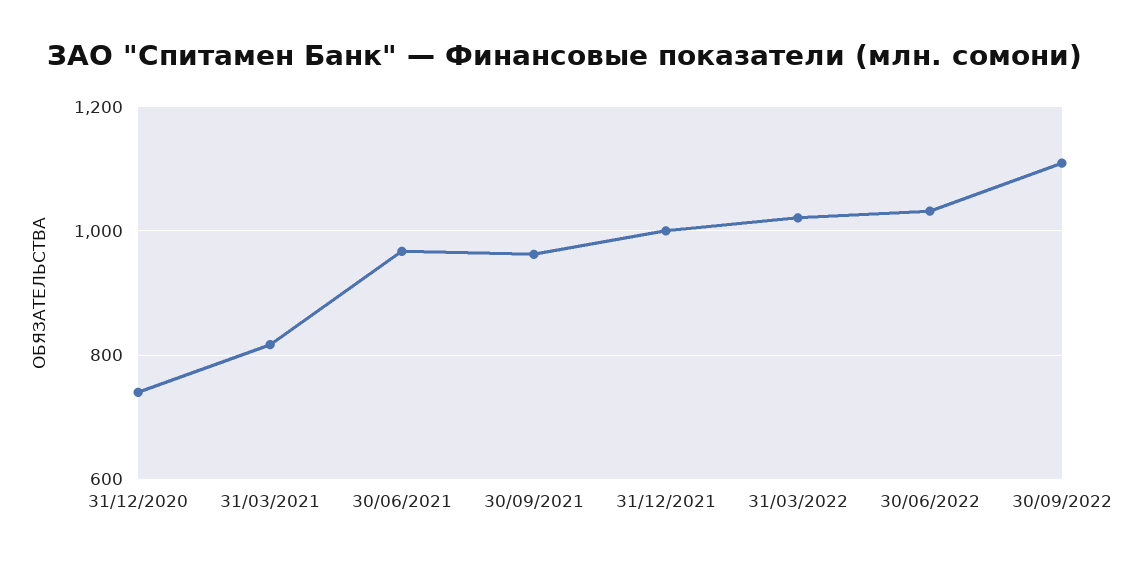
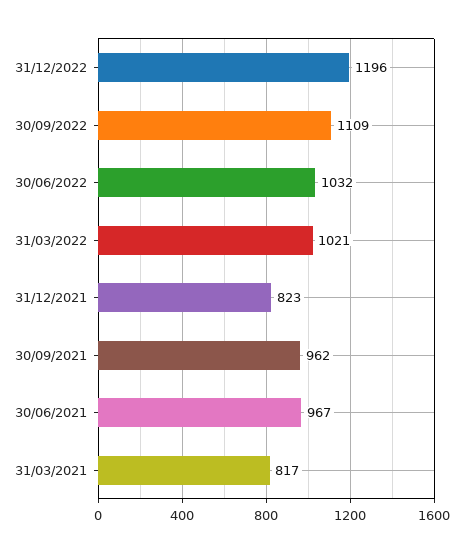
31/12/2020: 740 -> none
31/12/2021: 1000 -> 823
31/12/2022: none -> 1196

